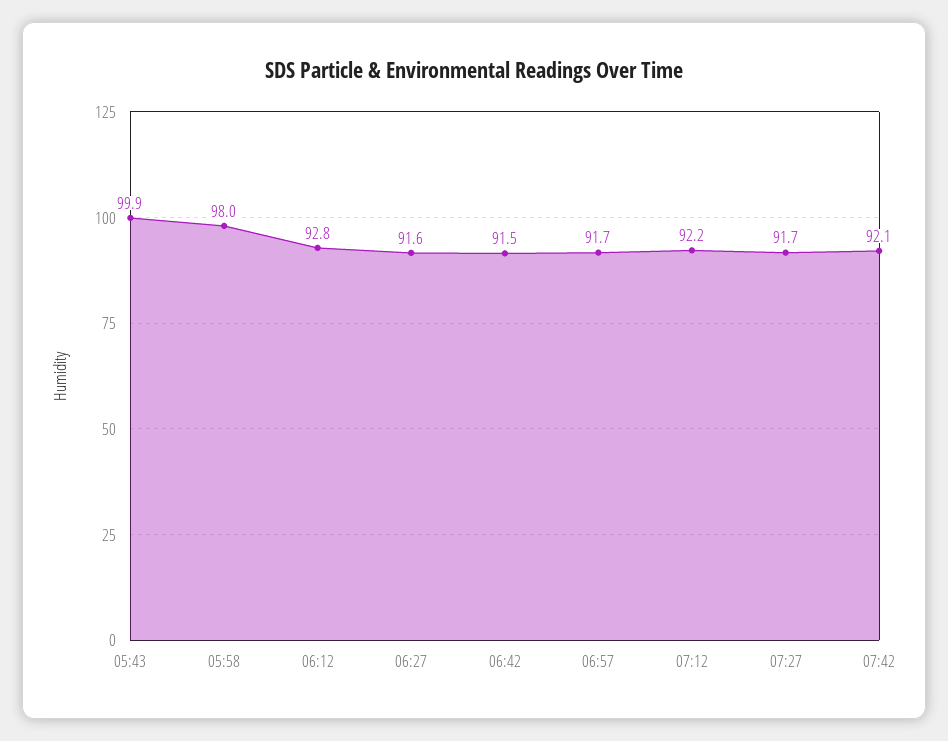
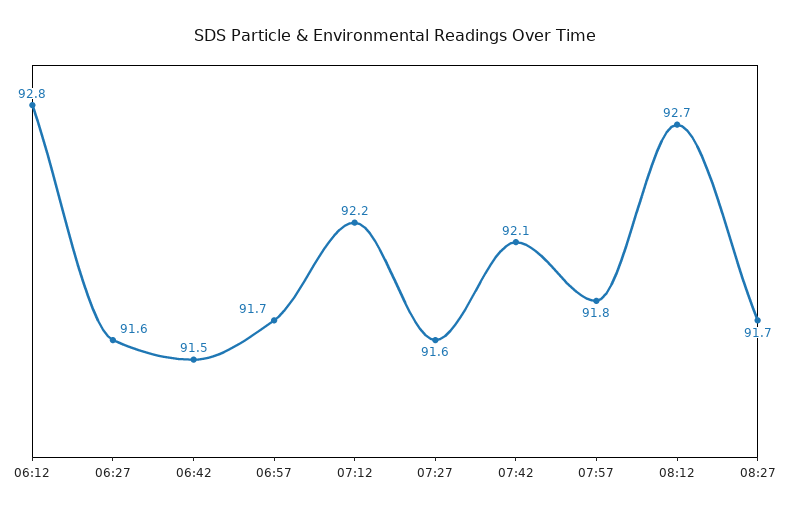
05:43: 99.9 -> none
05:58: 98 -> none
07:27: 91.7 -> 91.6
07:57: none -> 91.8
08:12: none -> 92.7
08:27: none -> 91.7

